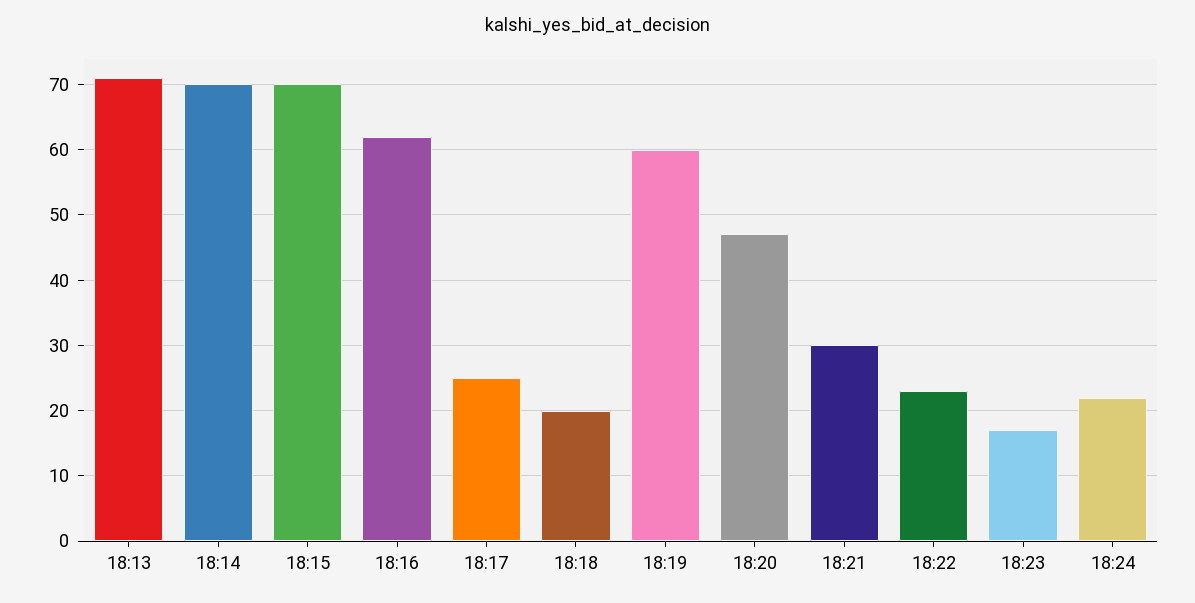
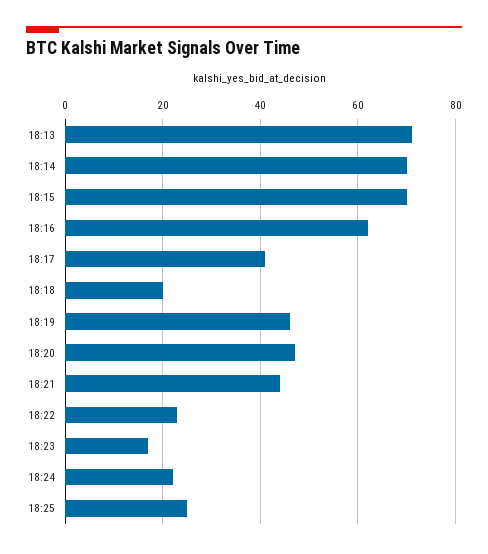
18:17: 25 -> 40
18:19: 60 -> 45
18:21: 30 -> 45
18:25: none -> 25

